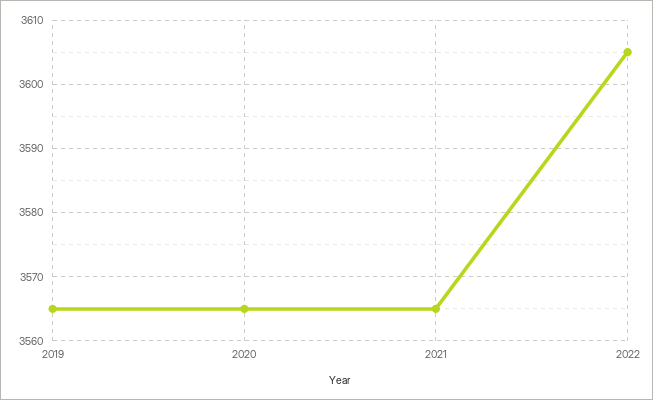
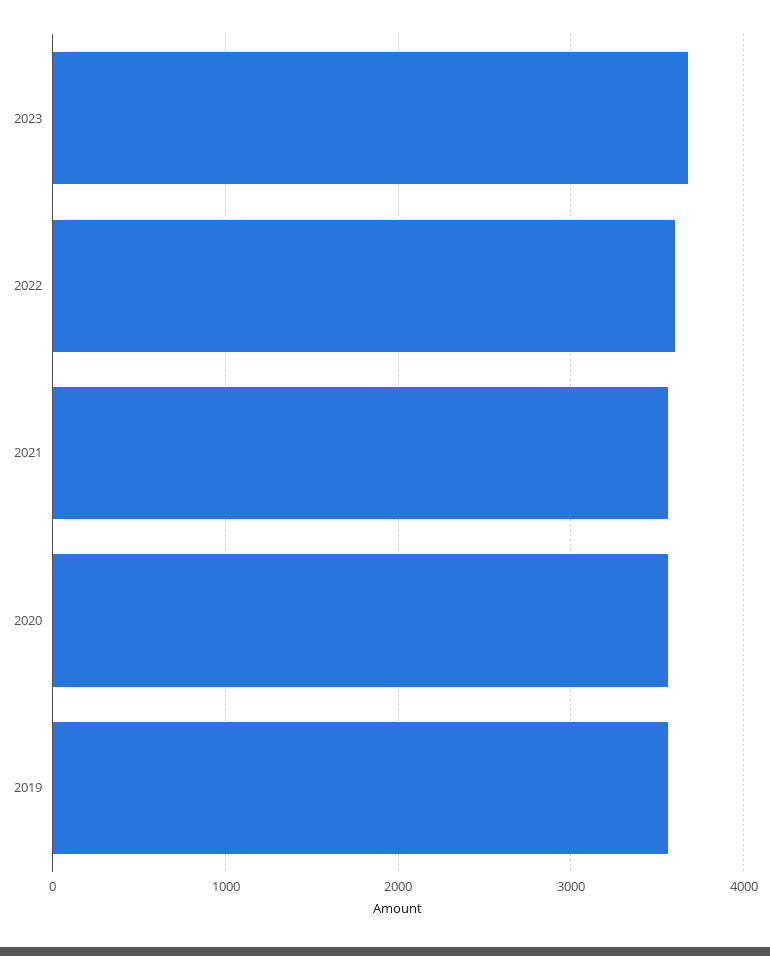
2023: none -> 3700

